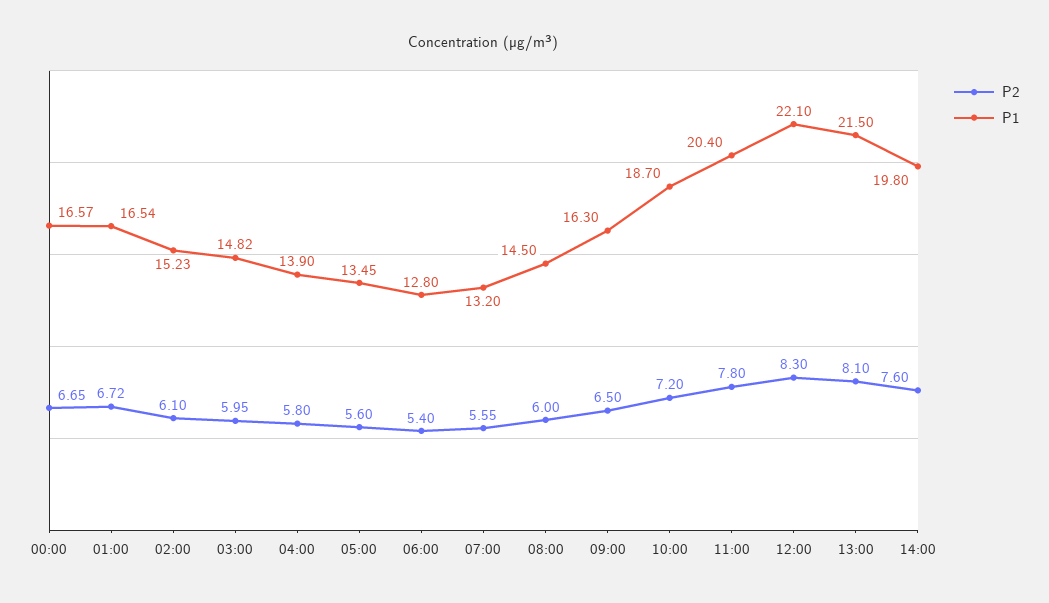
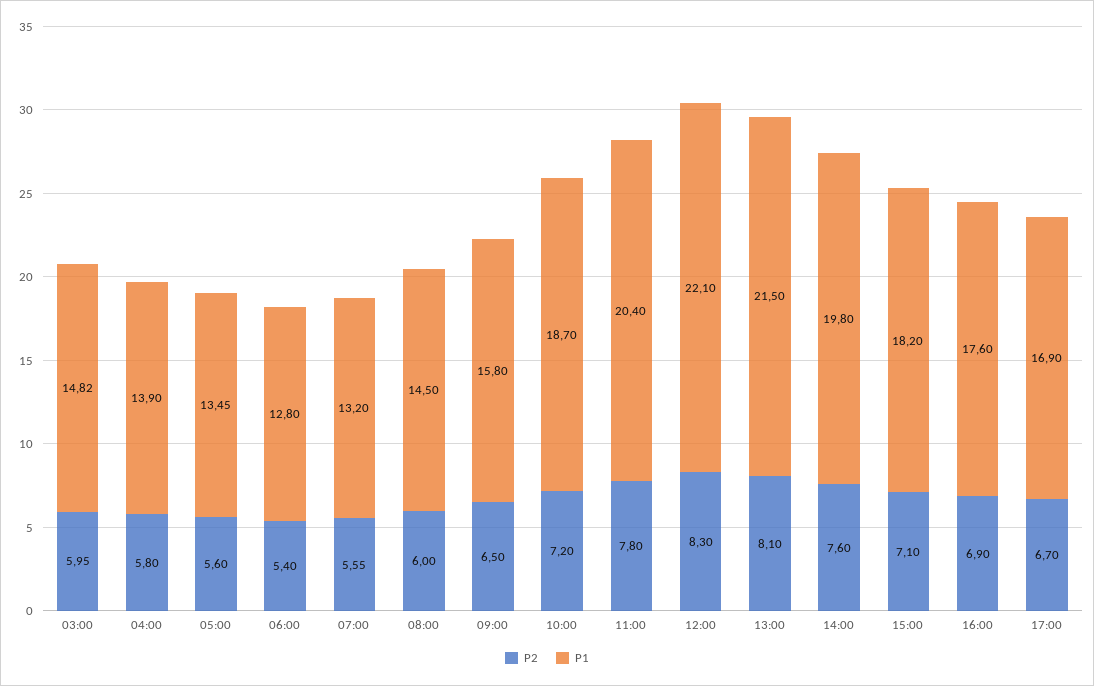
P2, 00:00: 6.65 -> none
P1, 00:00: 16.57 -> none
P2, 01:00: 6.72 -> none
P1, 01:00: 16.54 -> none
P2, 02:00: 6.1 -> none
P1, 02:00: 15.23 -> none
P1, 09:00: 16.3 -> 15.8
P2, 15:00: none -> 7.1
P1, 15:00: none -> 18.2
P2, 16:00: none -> 6.9
P1, 16:00: none -> 17.6
P2, 17:00: none -> 6.7
P1, 17:00: none -> 16.9

